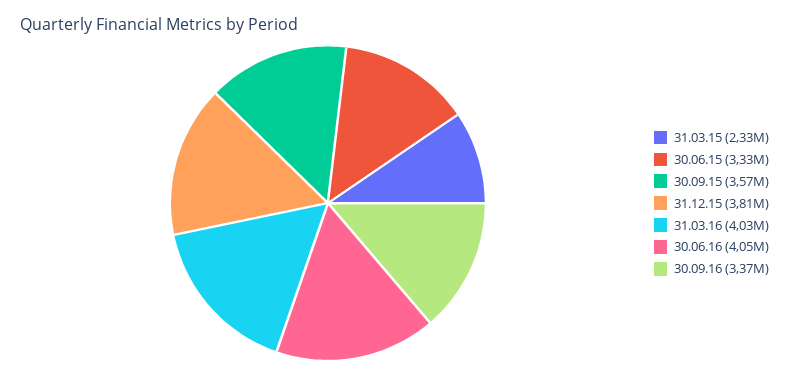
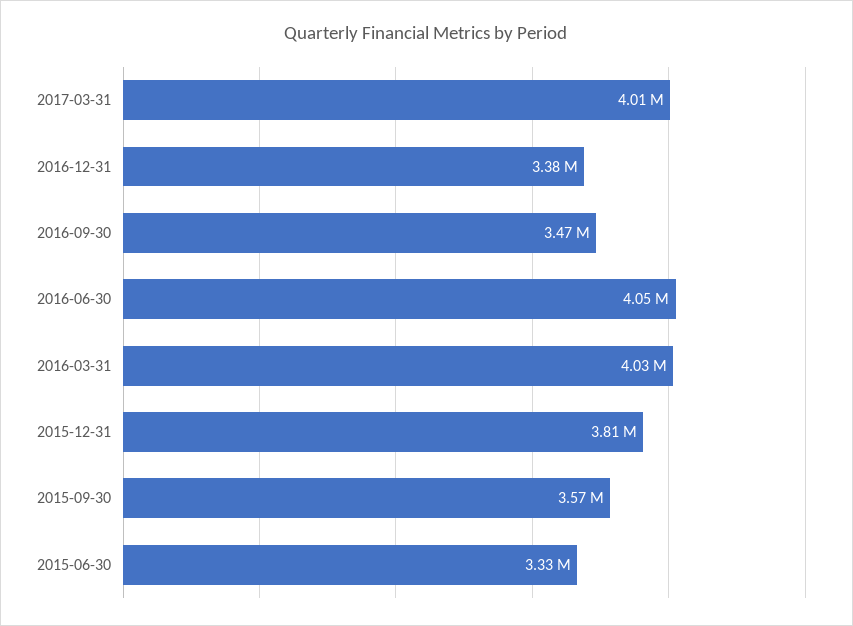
31.03.15: 2330000 -> none
30.09.16: 3370000 -> 3470000
2017-03-31: none -> 4010000
2016-12-31: none -> 3380000

